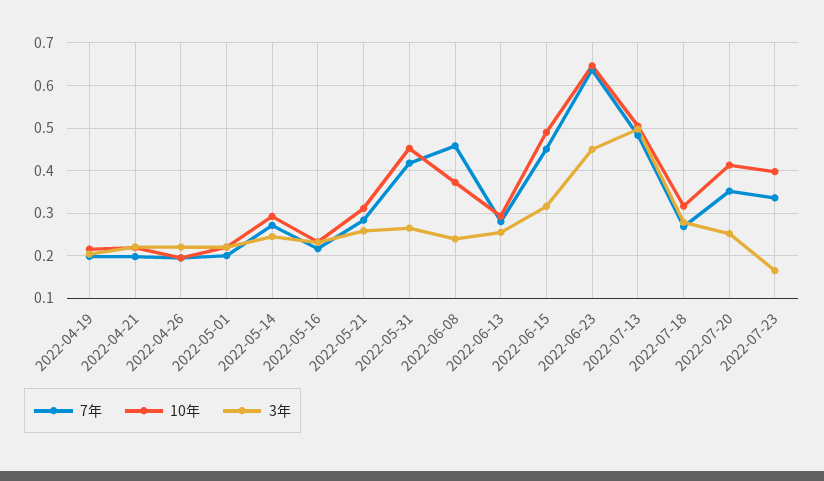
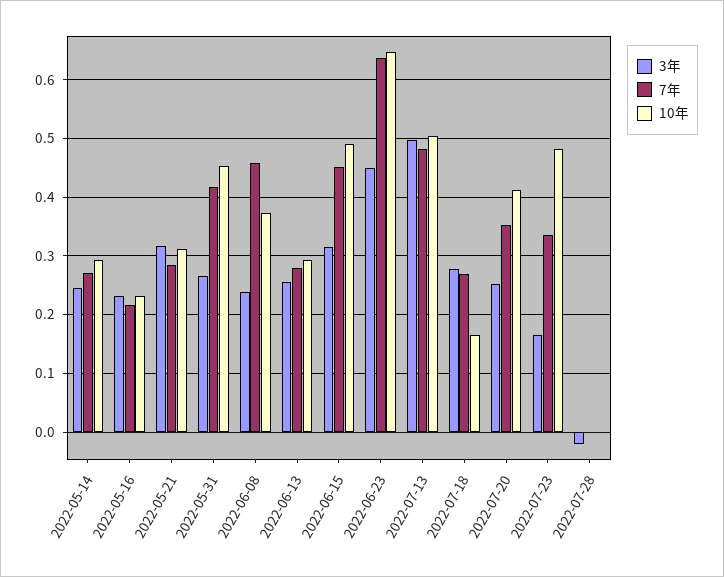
7年, 2022-04-19: 0.2 -> none
10年, 2022-04-19: 0.22 -> none
3年, 2022-04-19: 0.2 -> none
7年, 2022-04-21: 0.2 -> none
10年, 2022-04-21: 0.22 -> none
3年, 2022-04-21: 0.22 -> none
7年, 2022-04-26: 0.2 -> none
10年, 2022-04-26: 0.2 -> none
3年, 2022-04-26: 0.22 -> none
7年, 2022-05-01: 0.2 -> none
10年, 2022-05-01: 0.22 -> none
3年, 2022-05-01: 0.22 -> none
3年, 2022-05-21: 0.26 -> 0.32
10年, 2022-07-18: 0.32 -> 0.16
10年, 2022-07-23: 0.4 -> 0.48
3年, 2022-07-28: none -> -0.02
7年, 2022-07-28: none -> 0
10年, 2022-07-28: none -> 0

